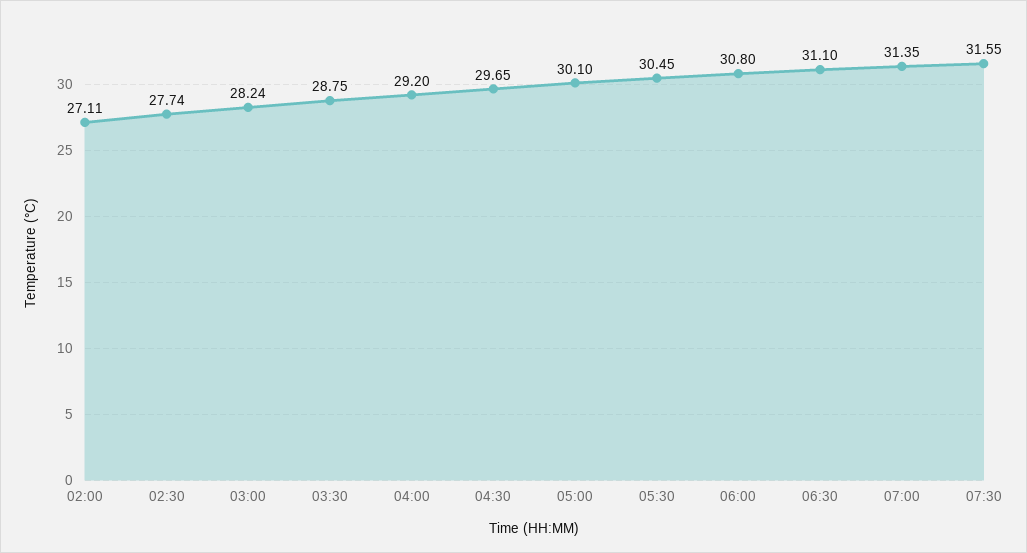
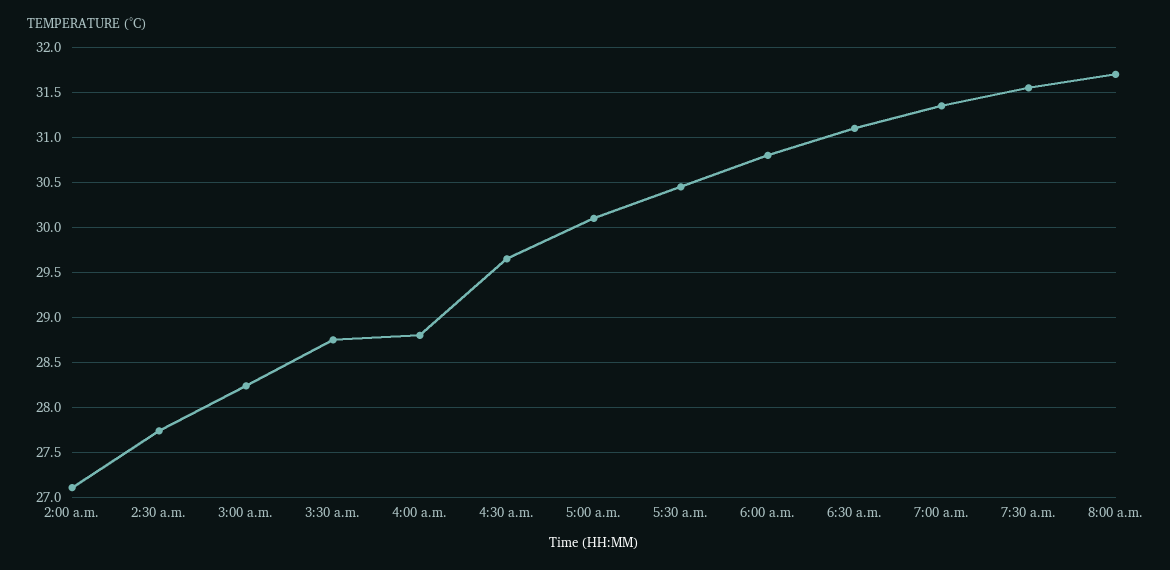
04:00: 29.2 -> 28.8
8:00 a.m.: none -> 31.7

